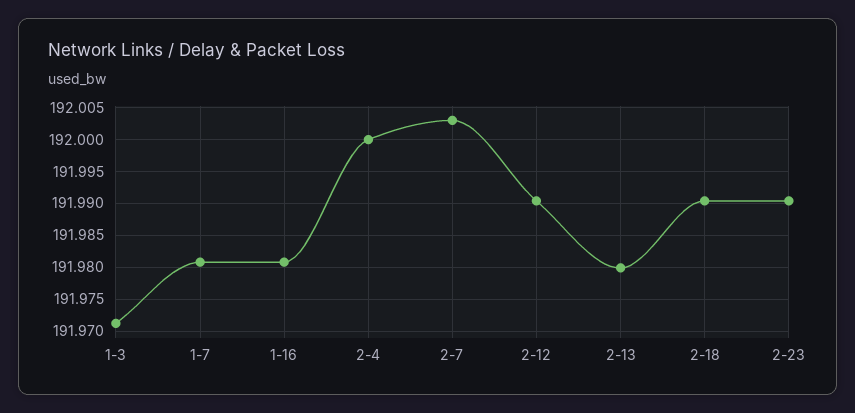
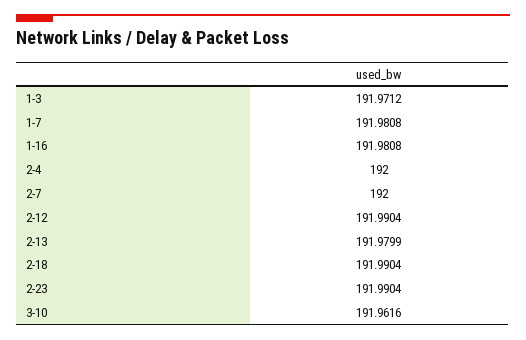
2-7: 192.003 -> 192
3-10: none -> 191.9616

